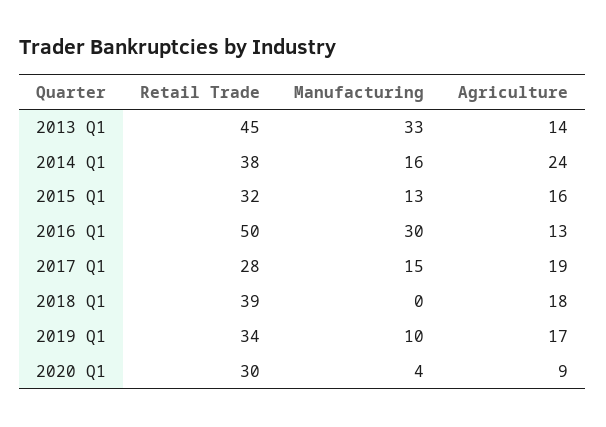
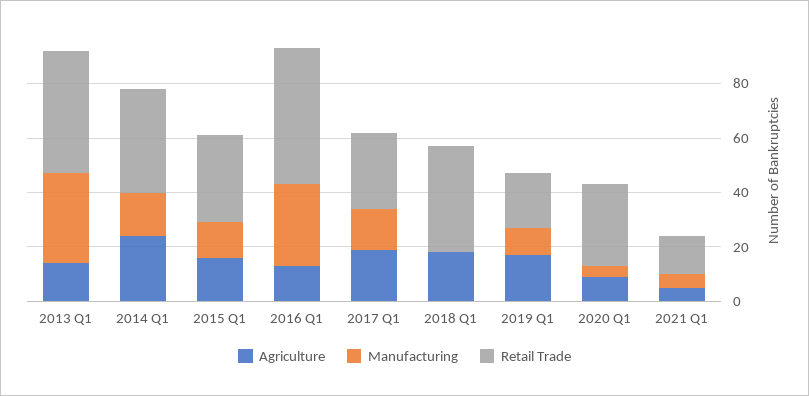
Retail Trade, 2019 Q1: 34 -> 20
Agriculture, 2021 Q1: none -> 5
Manufacturing, 2021 Q1: none -> 5
Retail Trade, 2021 Q1: none -> 15

